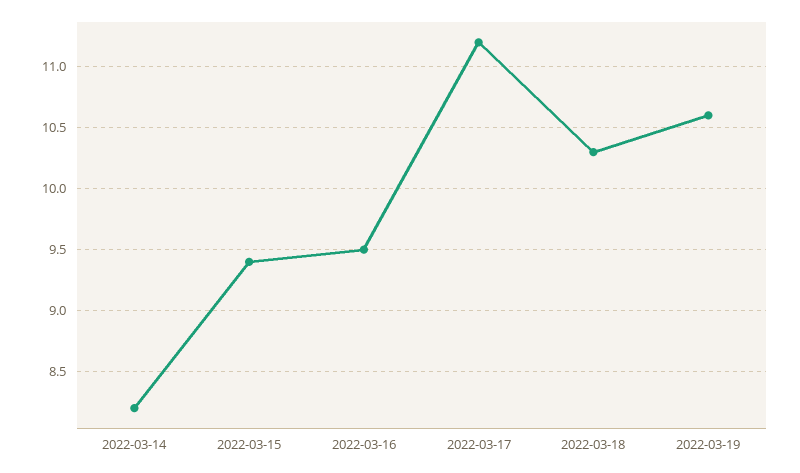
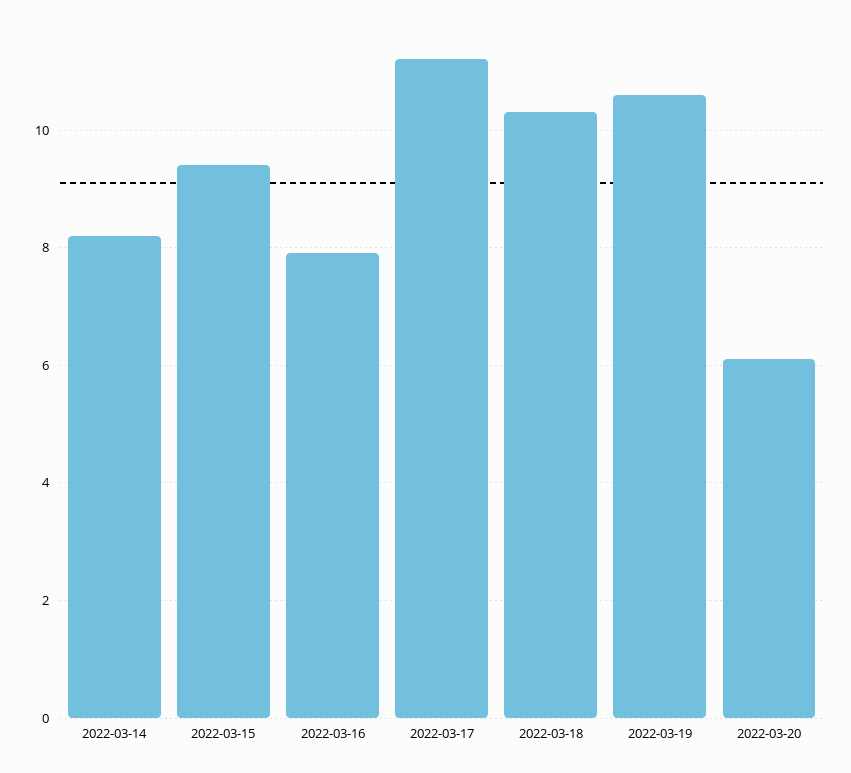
2022-03-16: 9.5 -> 8
2022-03-20: none -> 6

